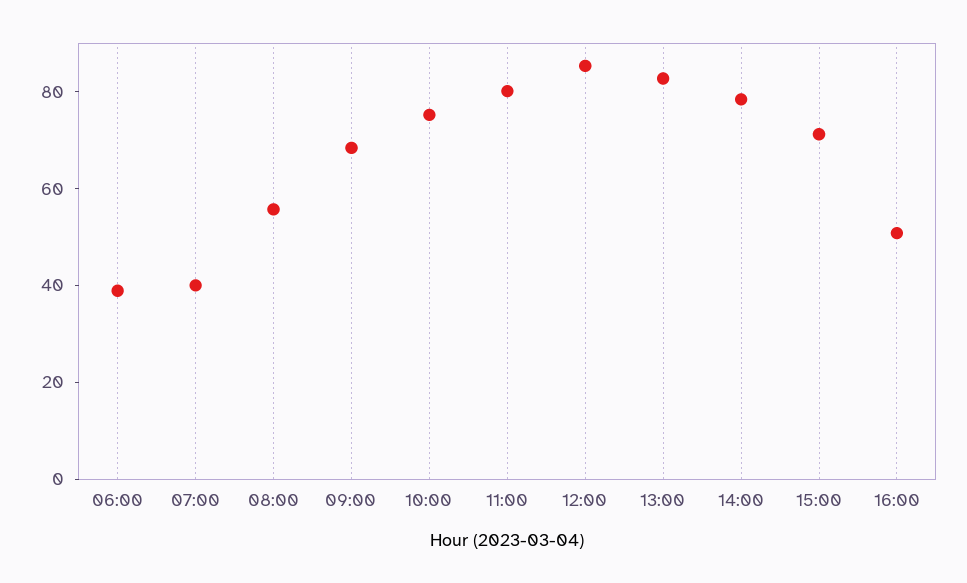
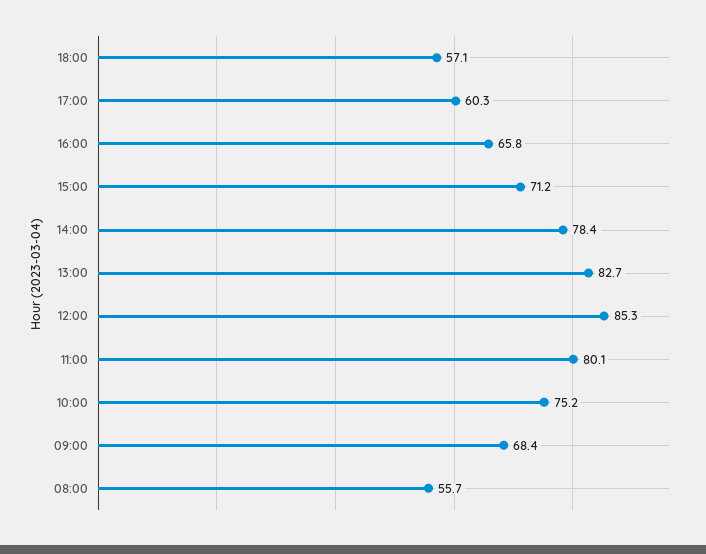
06:00: 40 -> none
07:00: 40 -> none
16:00: 50 -> 65.8
18:00: none -> 57.1
17:00: none -> 60.3

